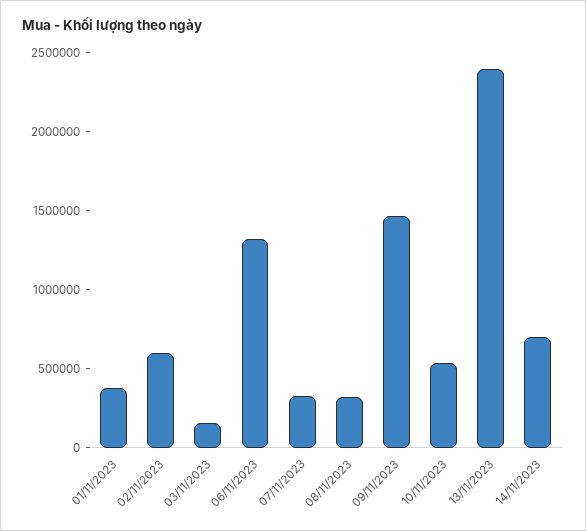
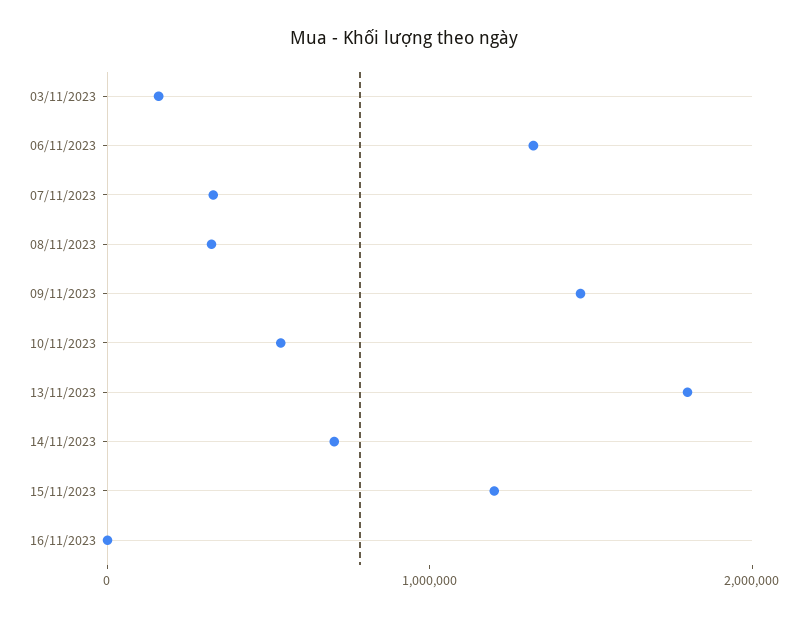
01/11/2023: 400000 -> none
02/11/2023: 600000 -> none
13/11/2023: 2400000 -> 1800000
15/11/2023: none -> 1200000
16/11/2023: none -> 0

